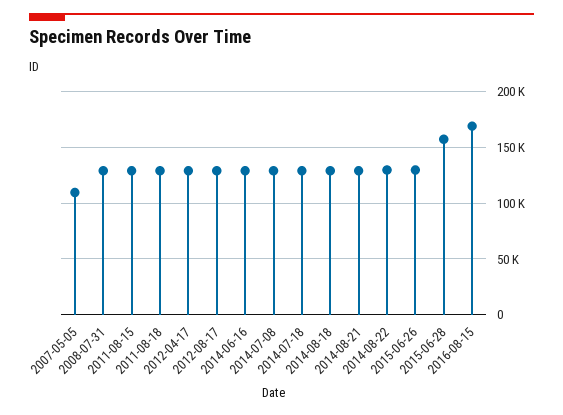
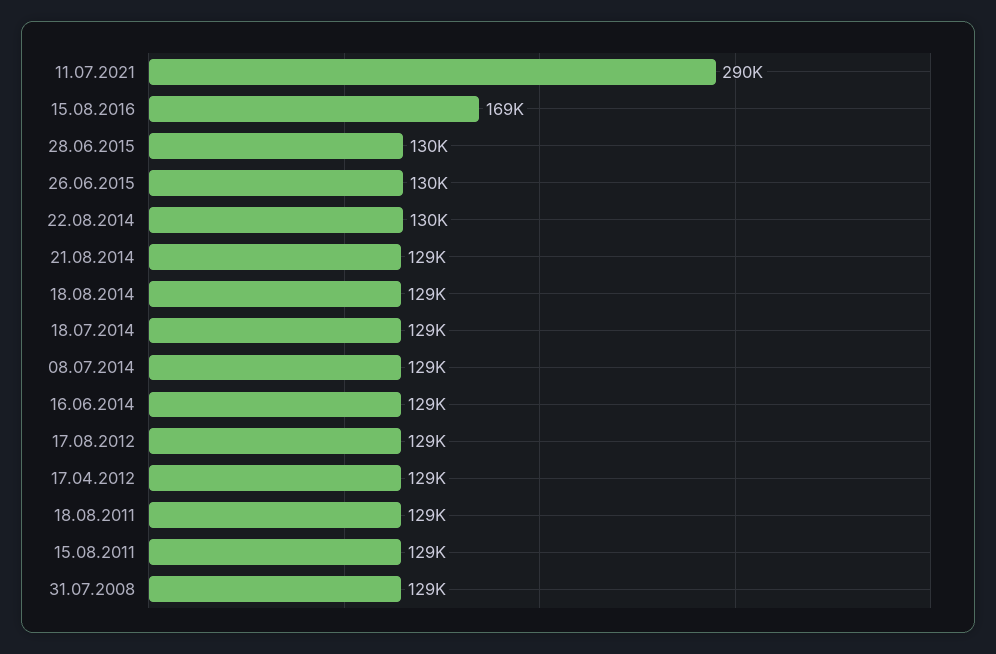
2007-05-05: 110000 -> none
2015-06-28: 160000 -> 130000
11.07.2021: none -> 290000

